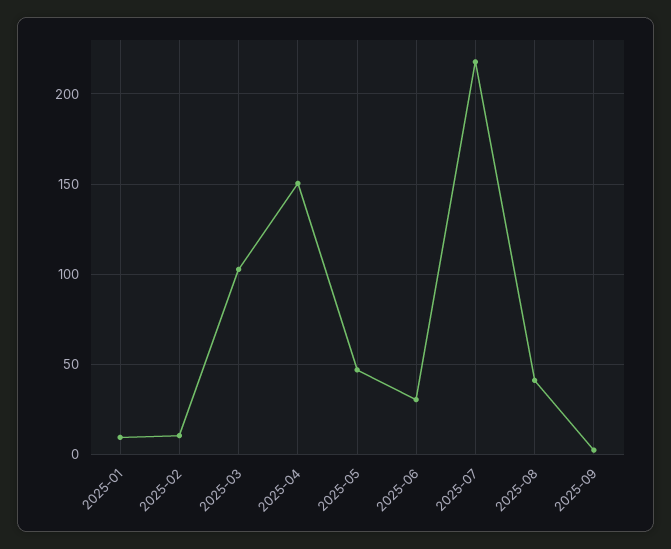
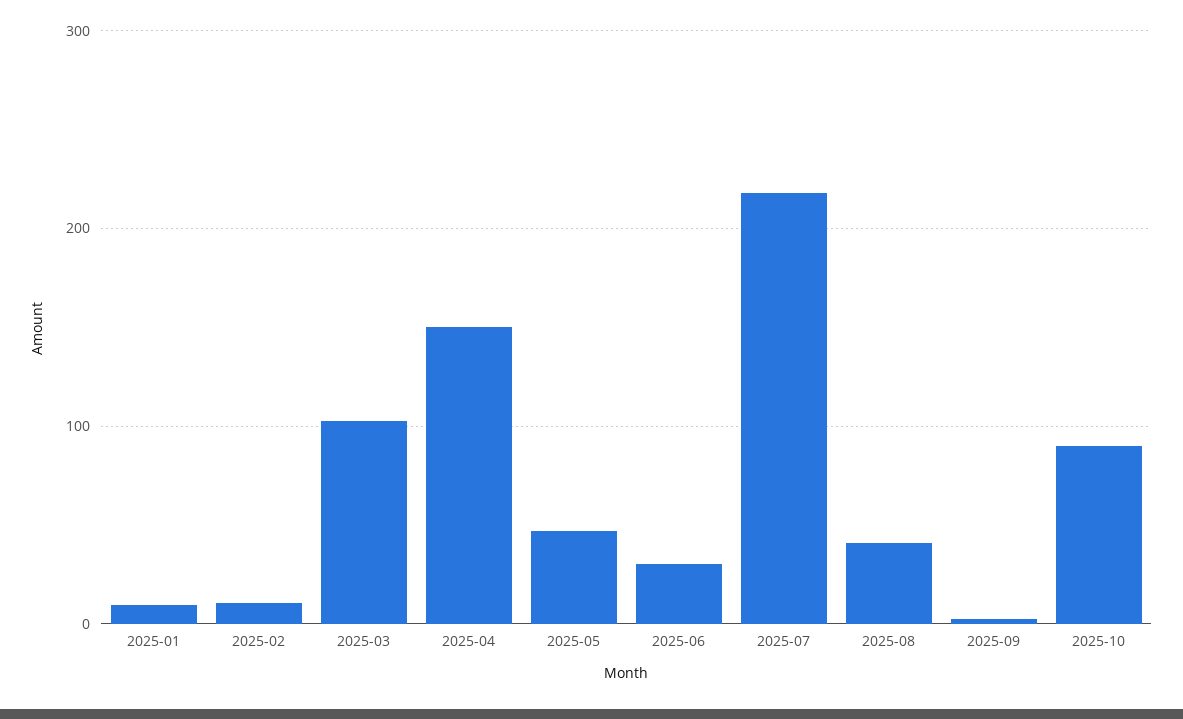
2025-10: none -> 90

